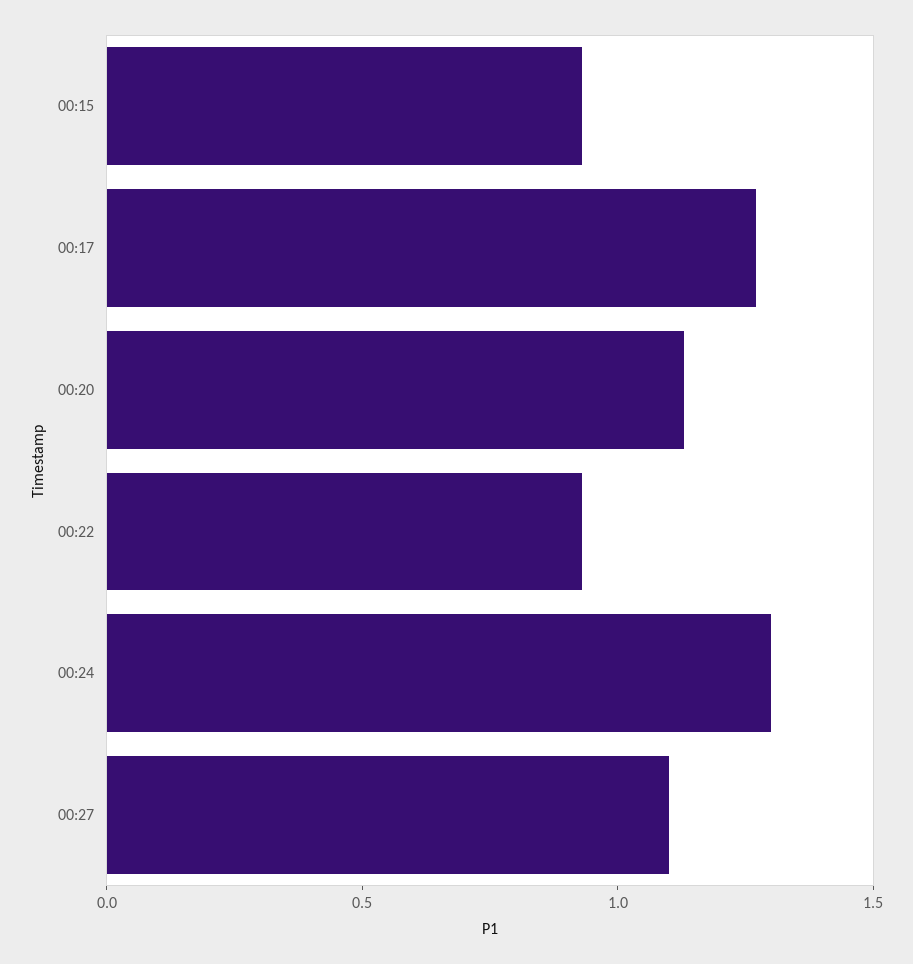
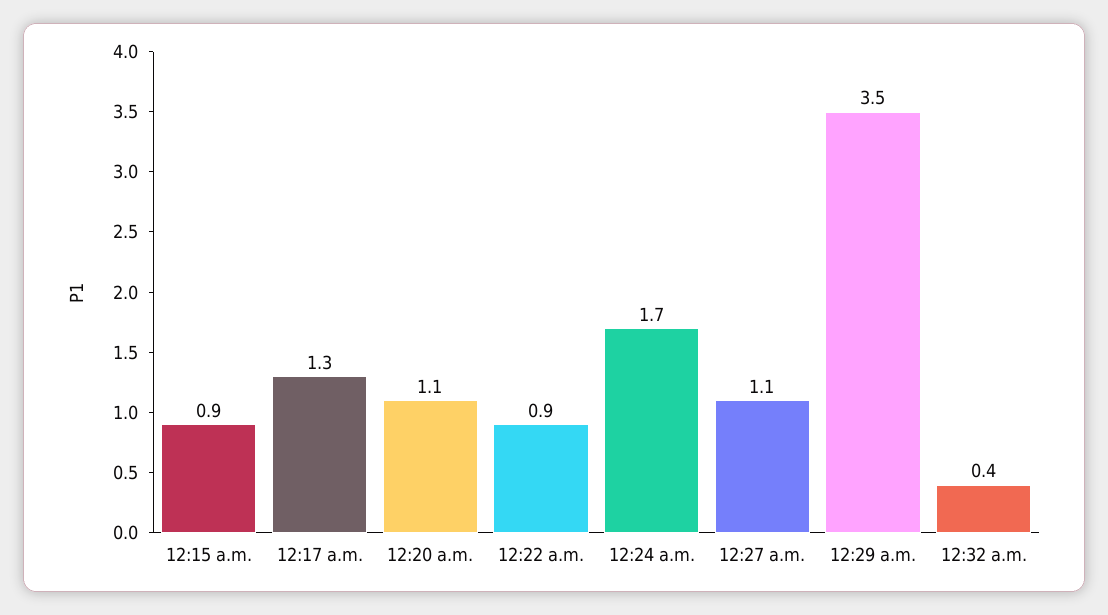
00:24: 1.3 -> 1.7
12:29 a.m.: none -> 3.5
12:32 a.m.: none -> 0.4

